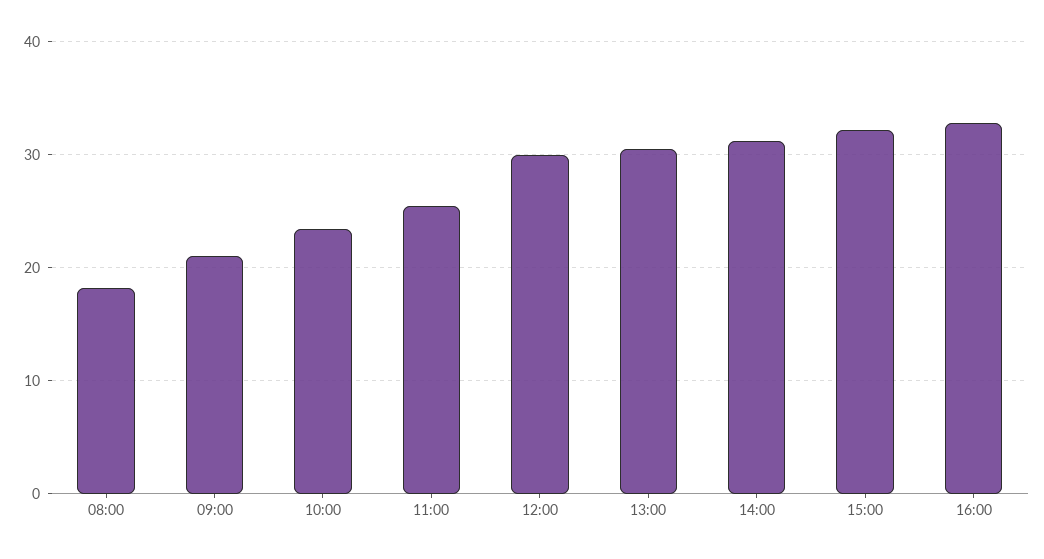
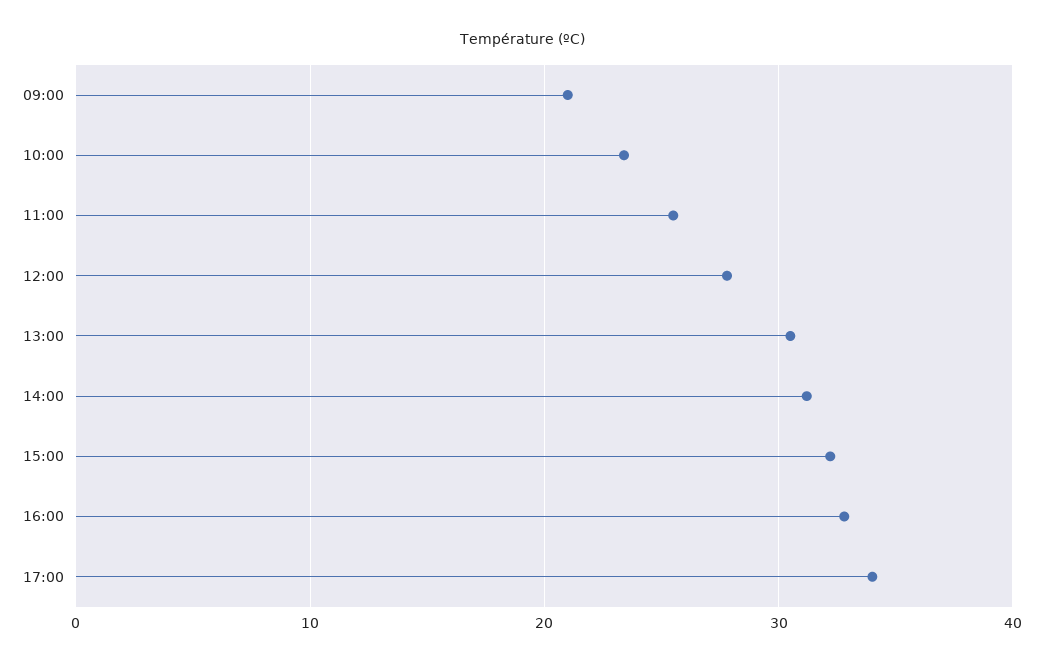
08:00: 18 -> none
12:00: 30 -> 28
17:00: none -> 34

